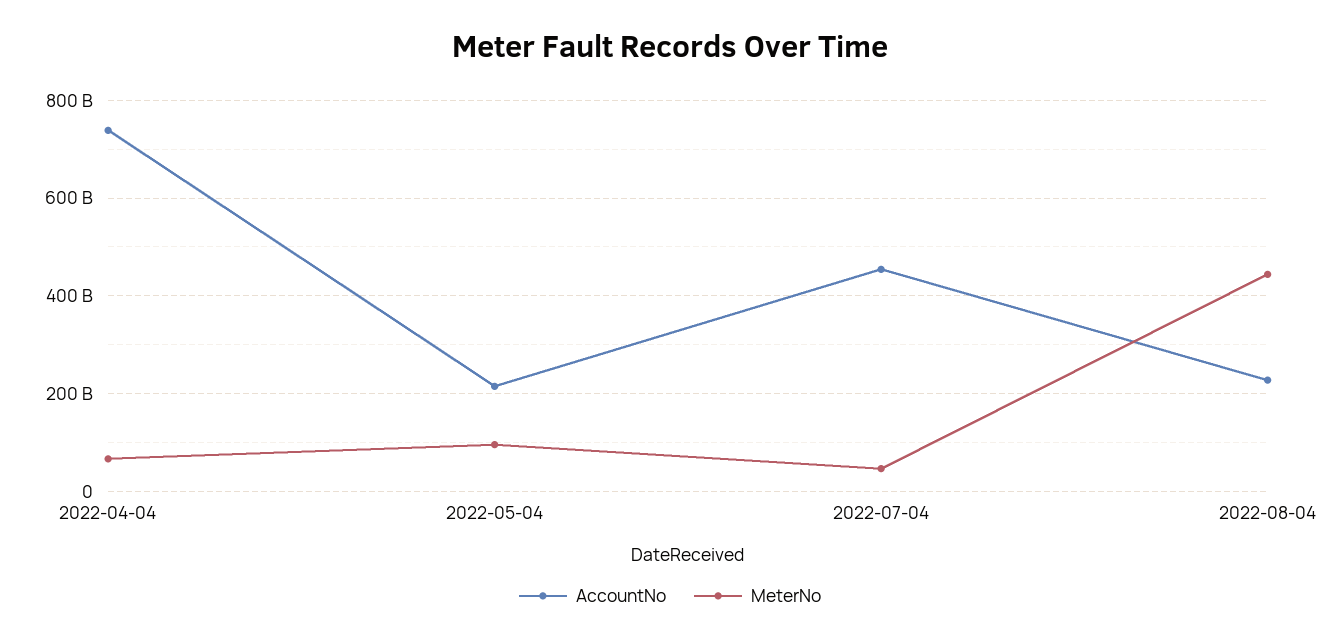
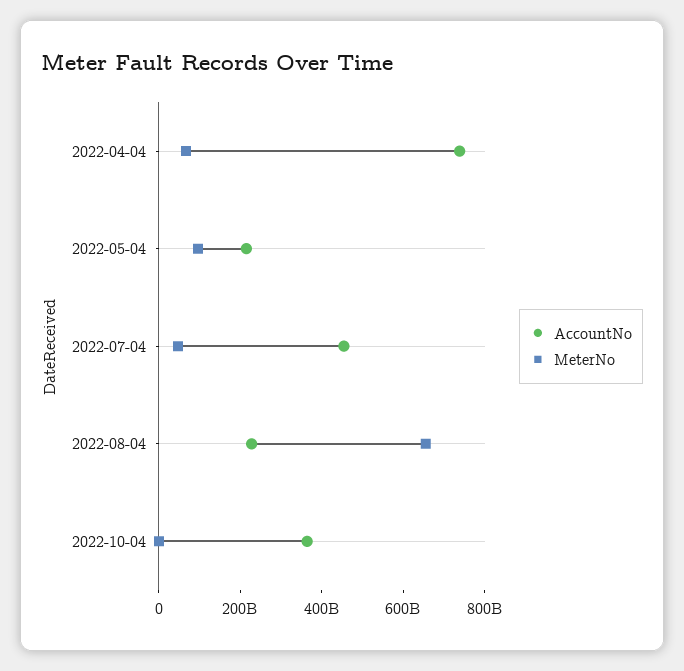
MeterNo, 2022-08-04: 440000000000 -> 650000000000
AccountNo, 2022-10-04: none -> 350000000000
MeterNo, 2022-10-04: none -> 0

